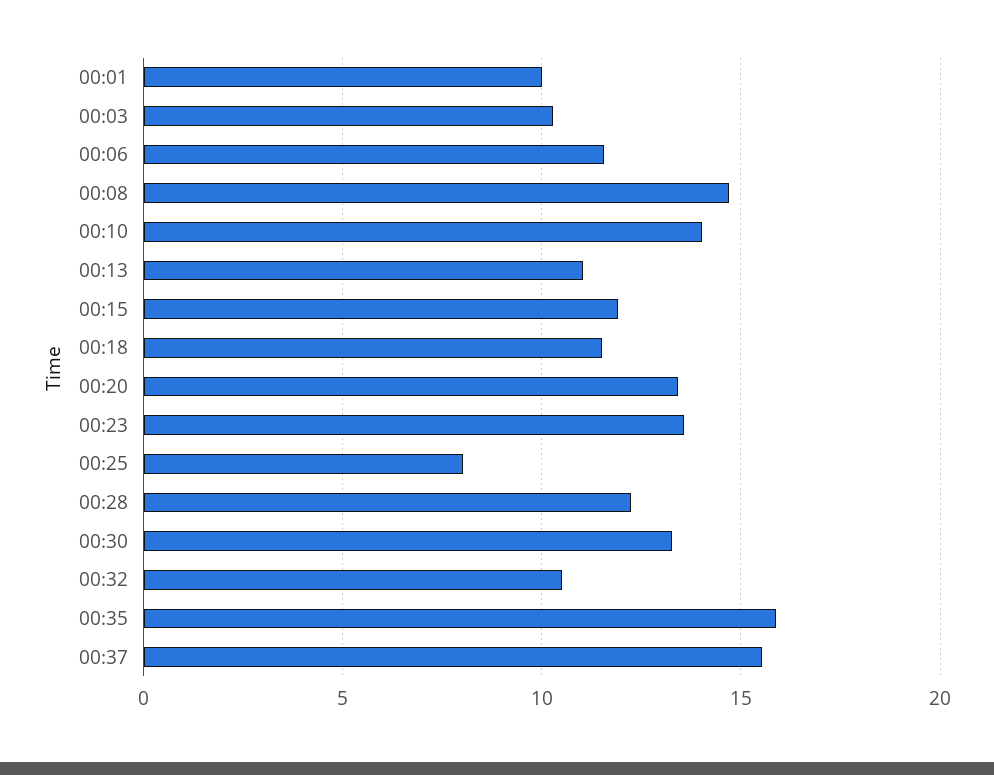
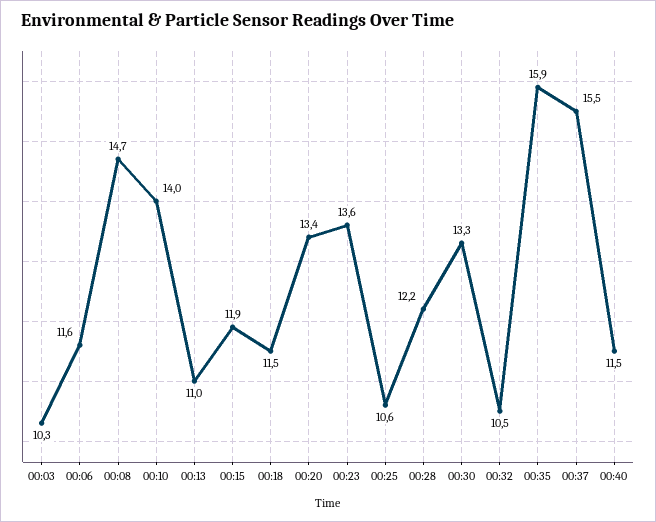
00:01: 10 -> none
00:25: 8 -> 10.6
00:40: none -> 11.5

